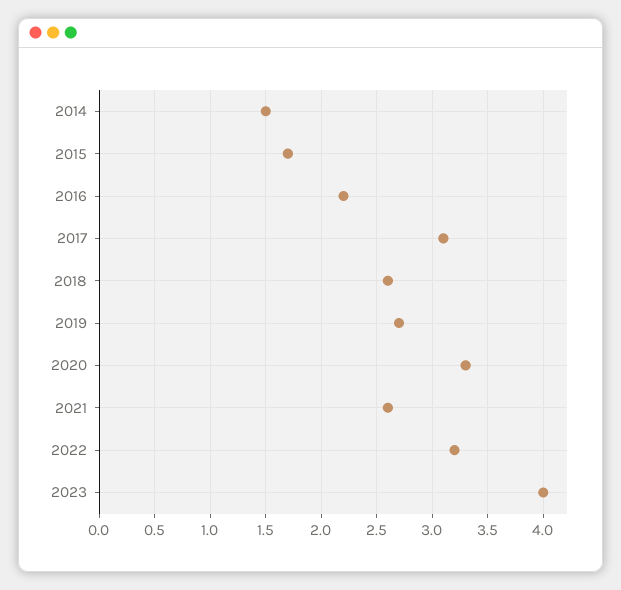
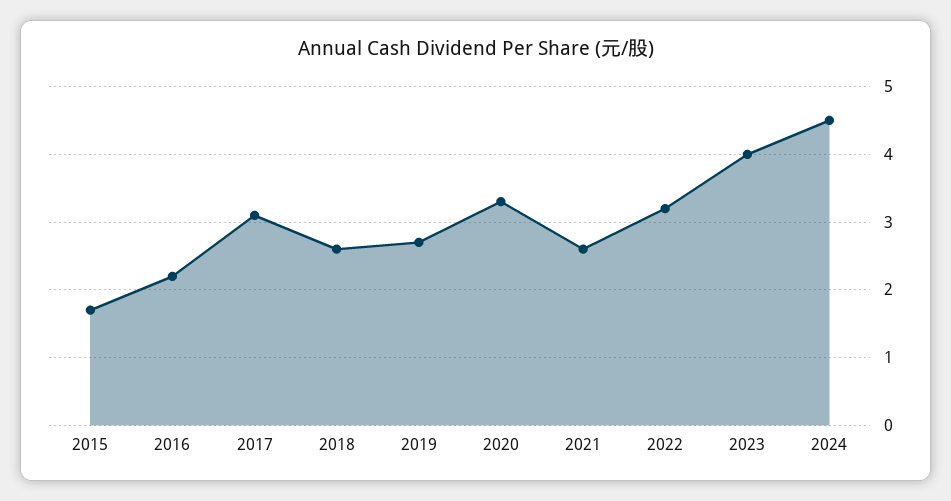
2014: 1.5 -> none
2024: none -> 4.5

